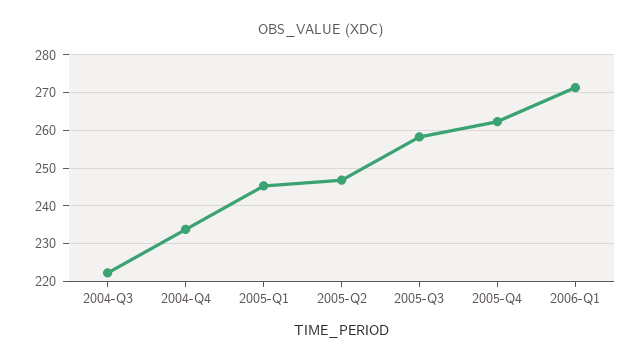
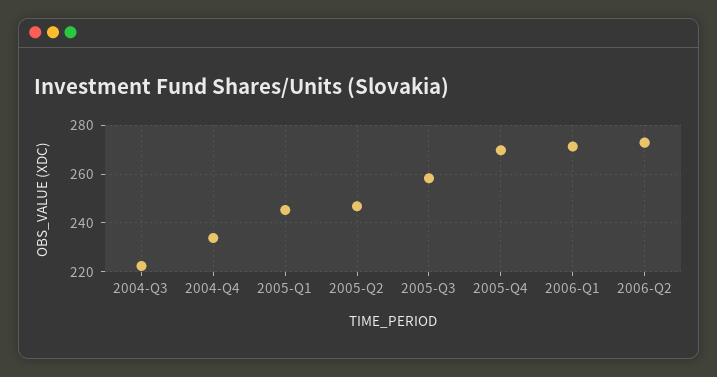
2005-Q4: 262 -> 270
2006-Q2: none -> 272.5

